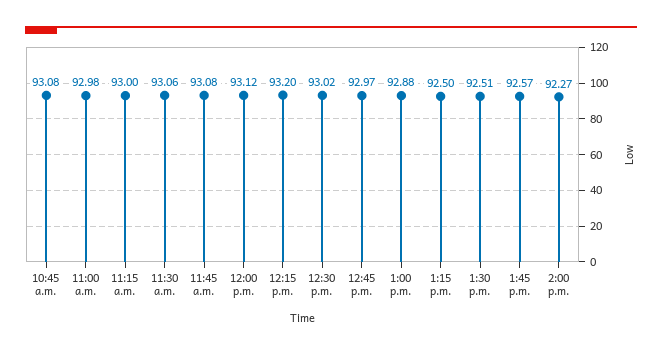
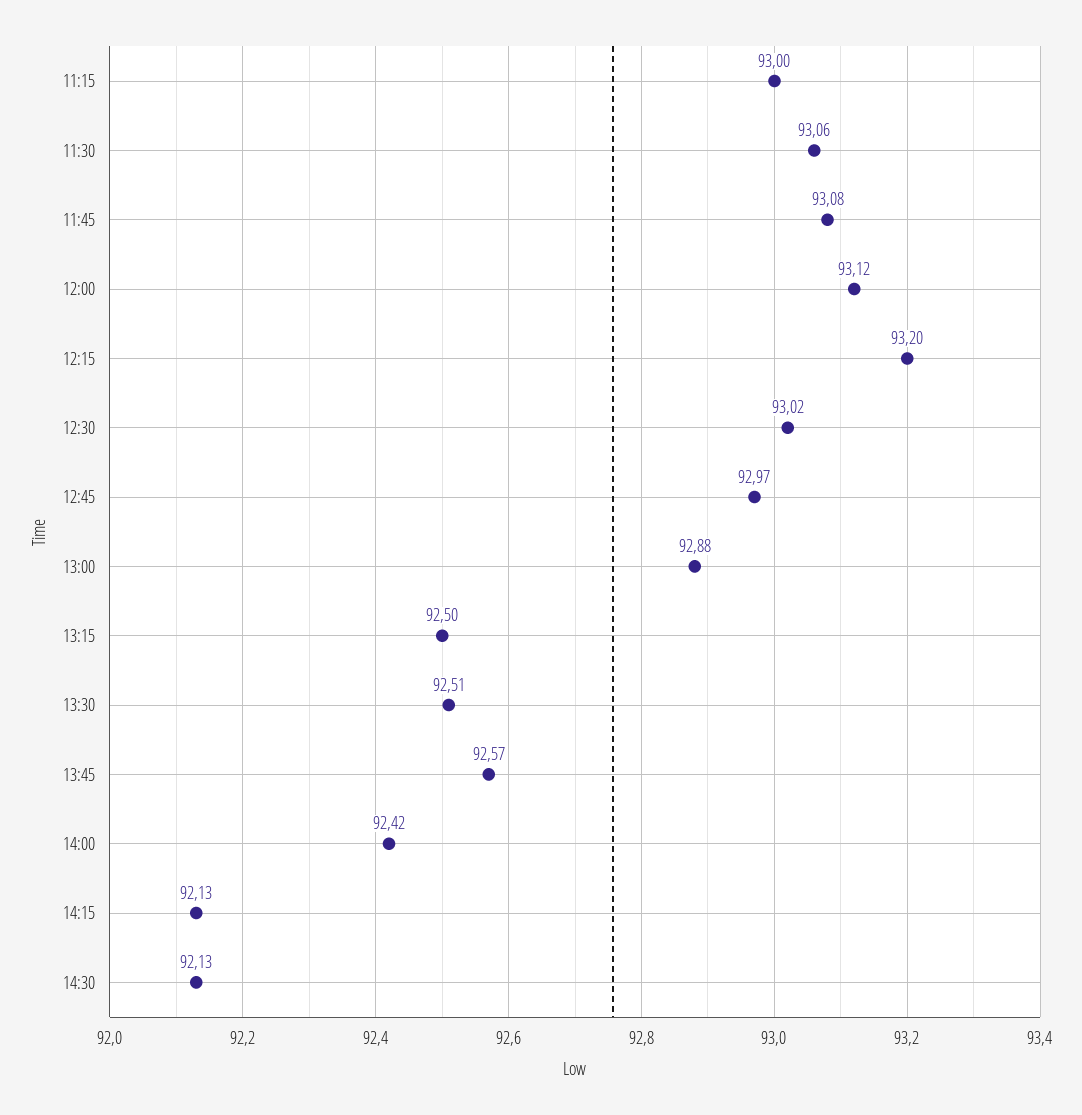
10:45 a.m.: 93.08 -> none
11:00 a.m.: 92.98 -> none
2:00 p.m.: 92.27 -> 92.42
14:15: none -> 92.13
14:30: none -> 92.13

